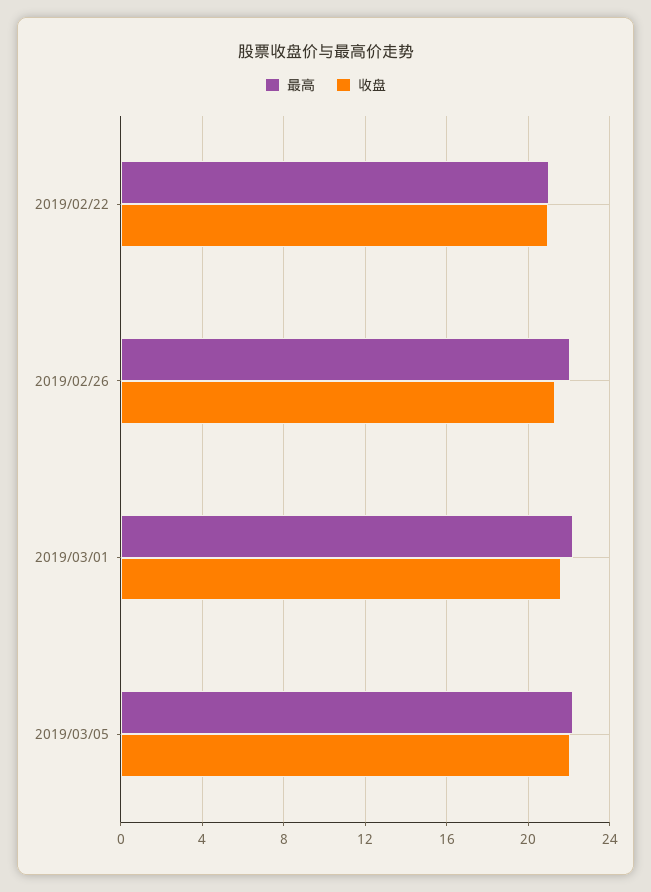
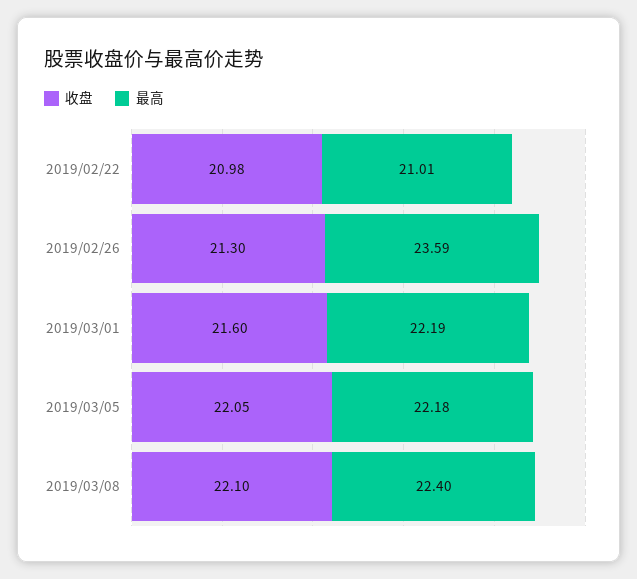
最高, 2019/02/26: 22 -> 23.59
收盘, 2019/03/08: none -> 22.1
最高, 2019/03/08: none -> 22.4

